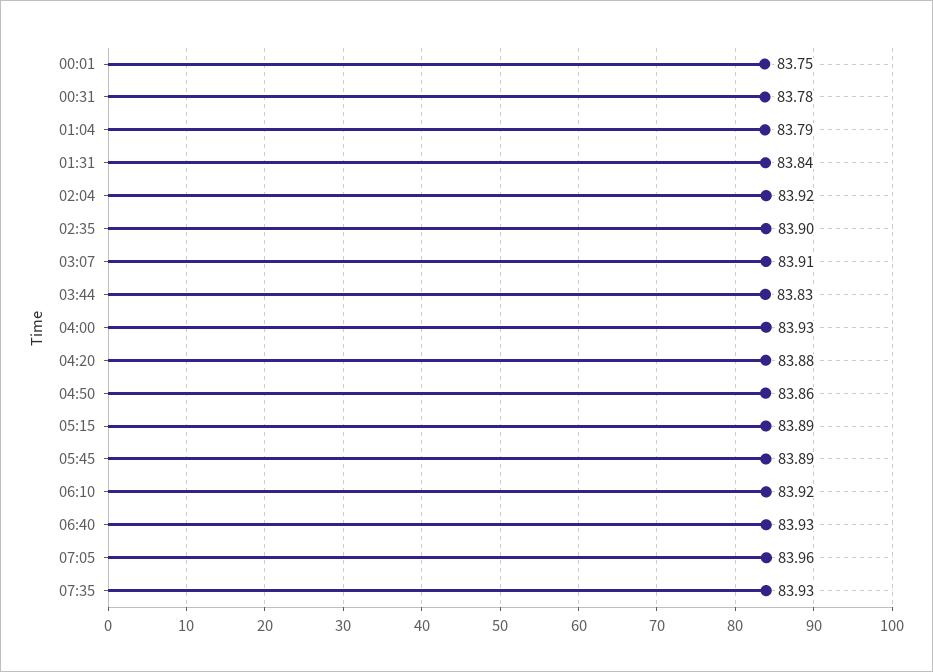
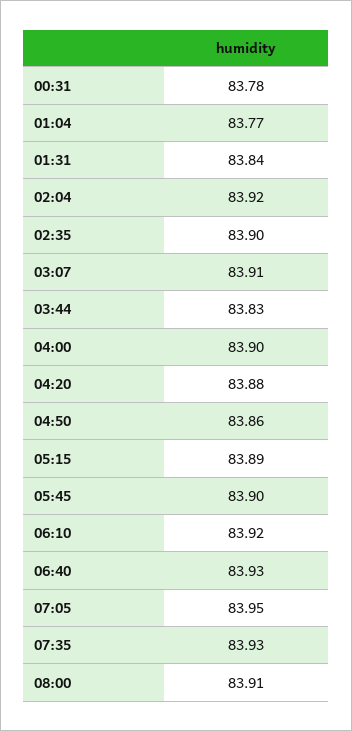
00:01: 83.75 -> none
01:04: 83.79 -> 83.77
04:00: 83.93 -> 83.9
05:45: 83.89 -> 83.9
07:05: 83.96 -> 83.95
08:00: none -> 83.91

